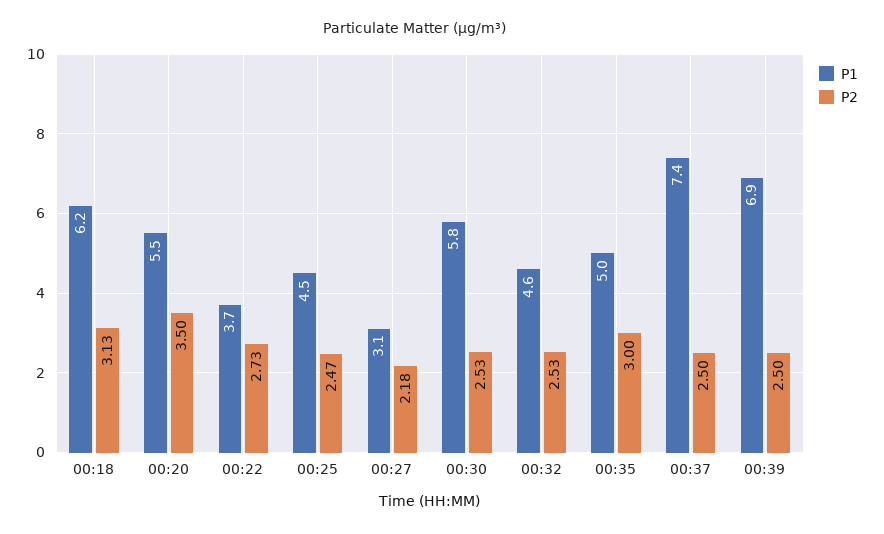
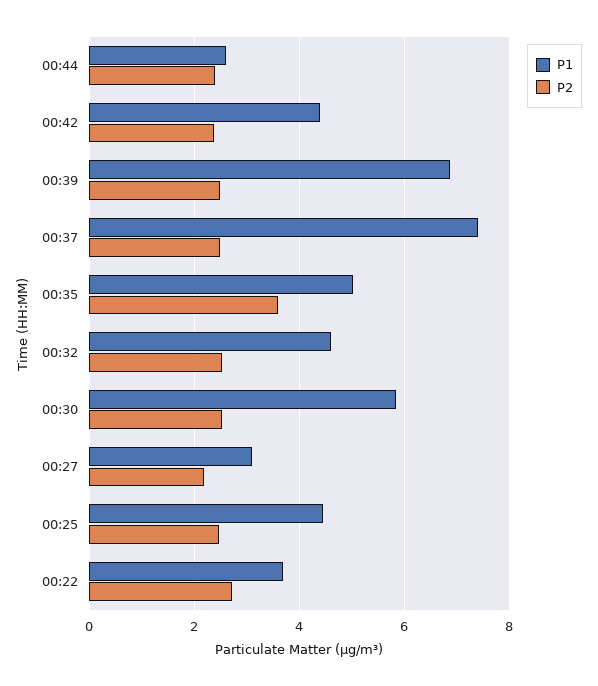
P1, 00:18: 6.2 -> none
P2, 00:18: 3.13 -> none
P1, 00:20: 5.5 -> none
P2, 00:20: 3.5 -> none
P2, 00:35: 3 -> 3.6
P1, 00:44: none -> 2.6
P2, 00:44: none -> 2.4
P1, 00:42: none -> 4.4
P2, 00:42: none -> 2.4

